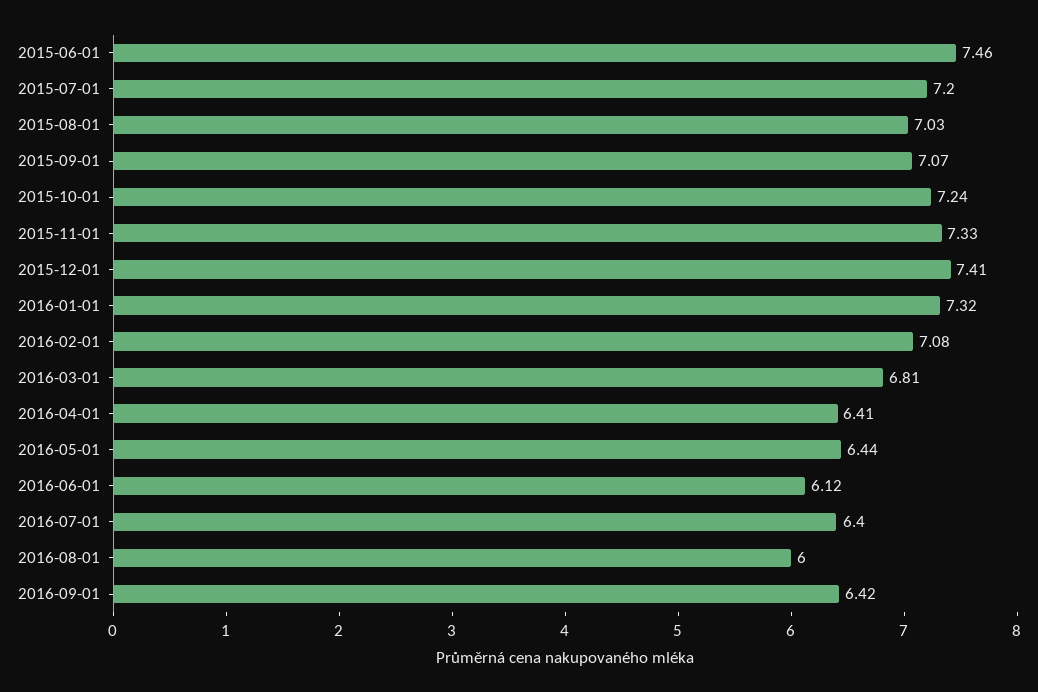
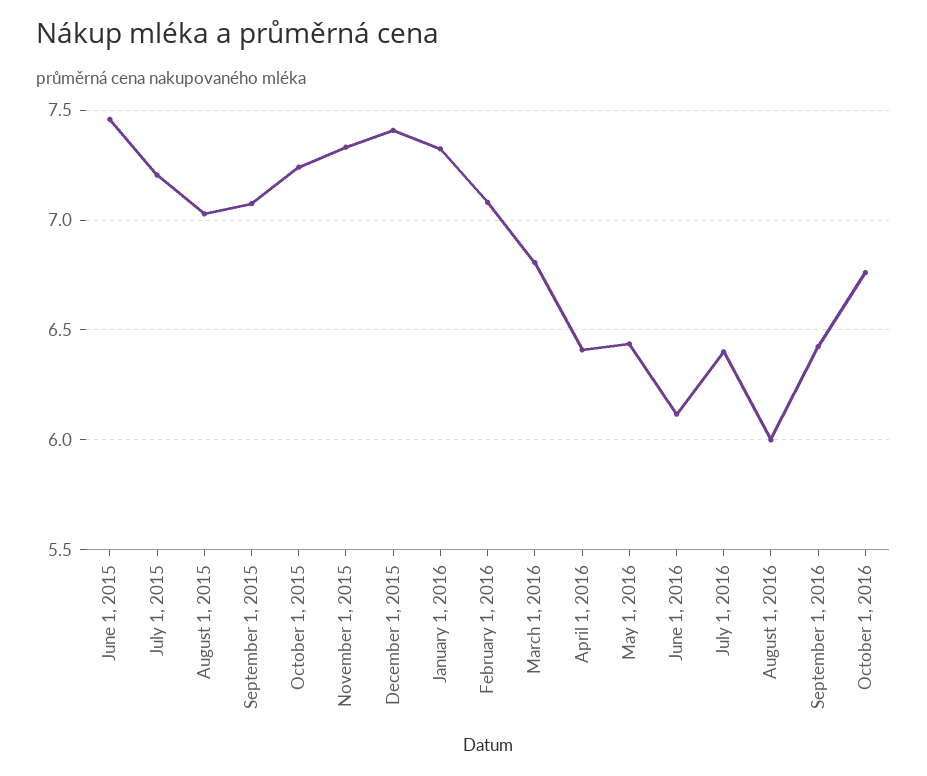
October 1, 2016: none -> 6.75

